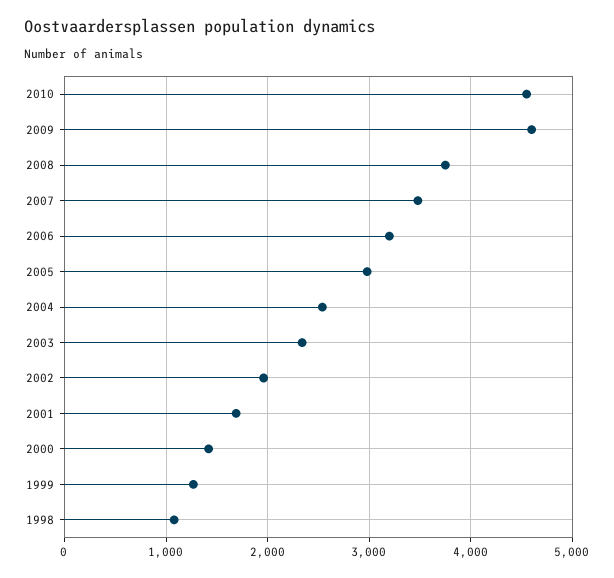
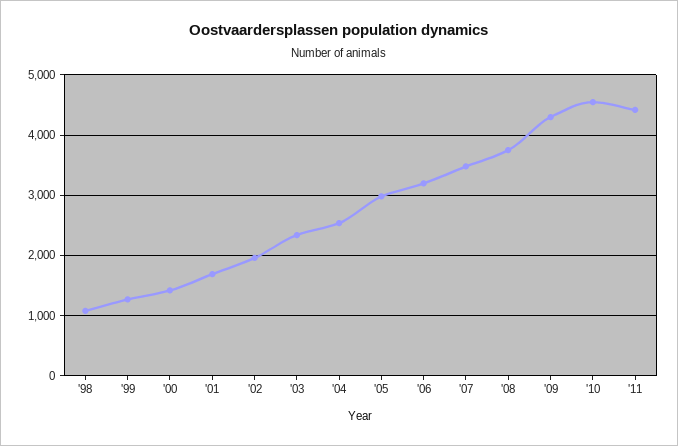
2009: 4600 -> 4300
'11: none -> 4400

